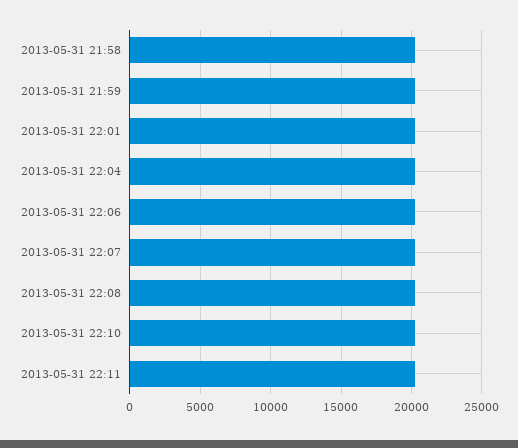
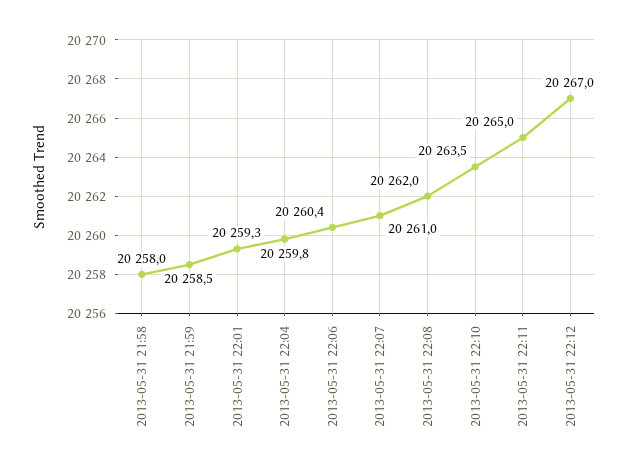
2013-05-31 22:12: none -> 20267

